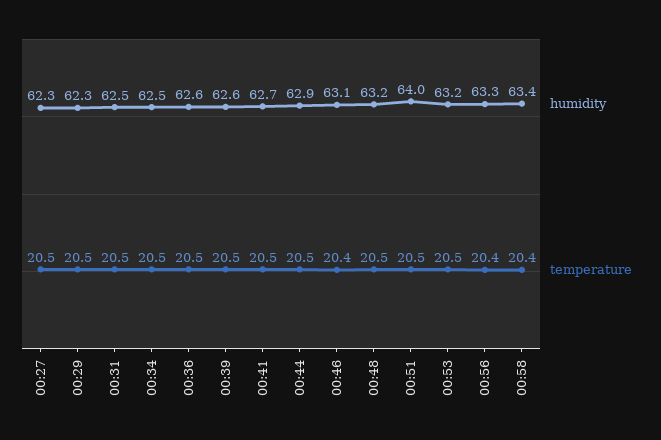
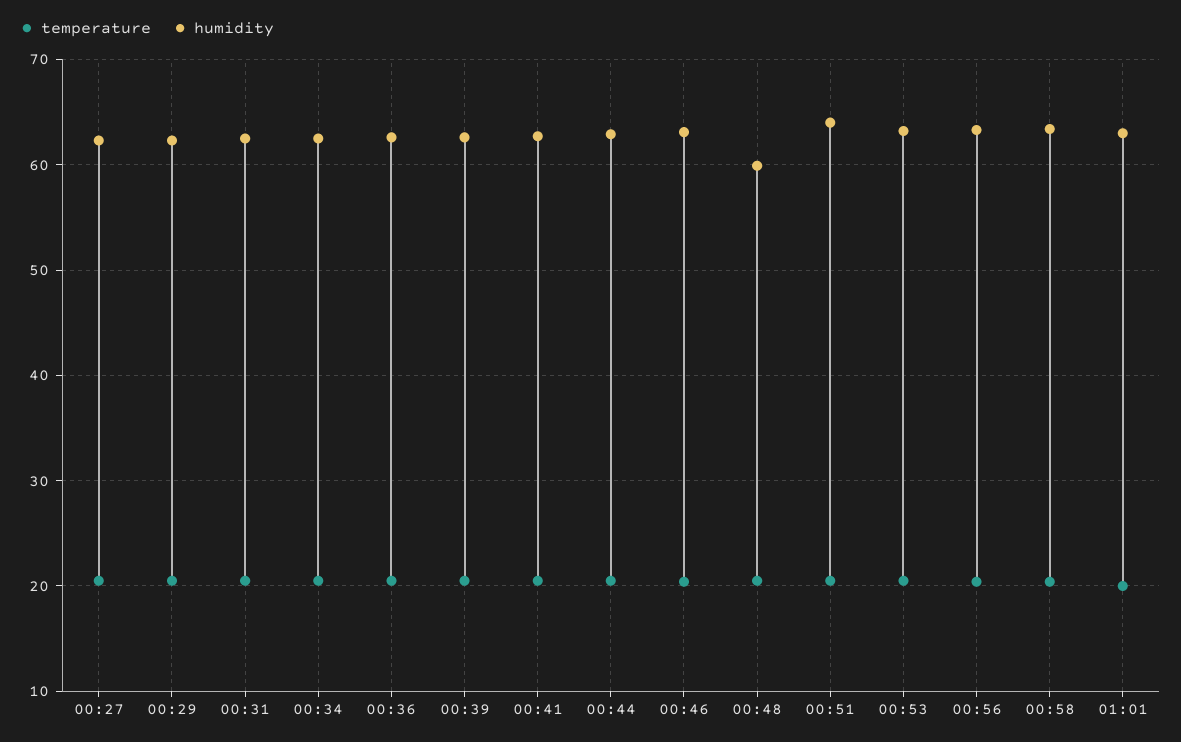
humidity, 00:48: 63.2 -> 60
temperature, 01:01: none -> 20
humidity, 01:01: none -> 63

